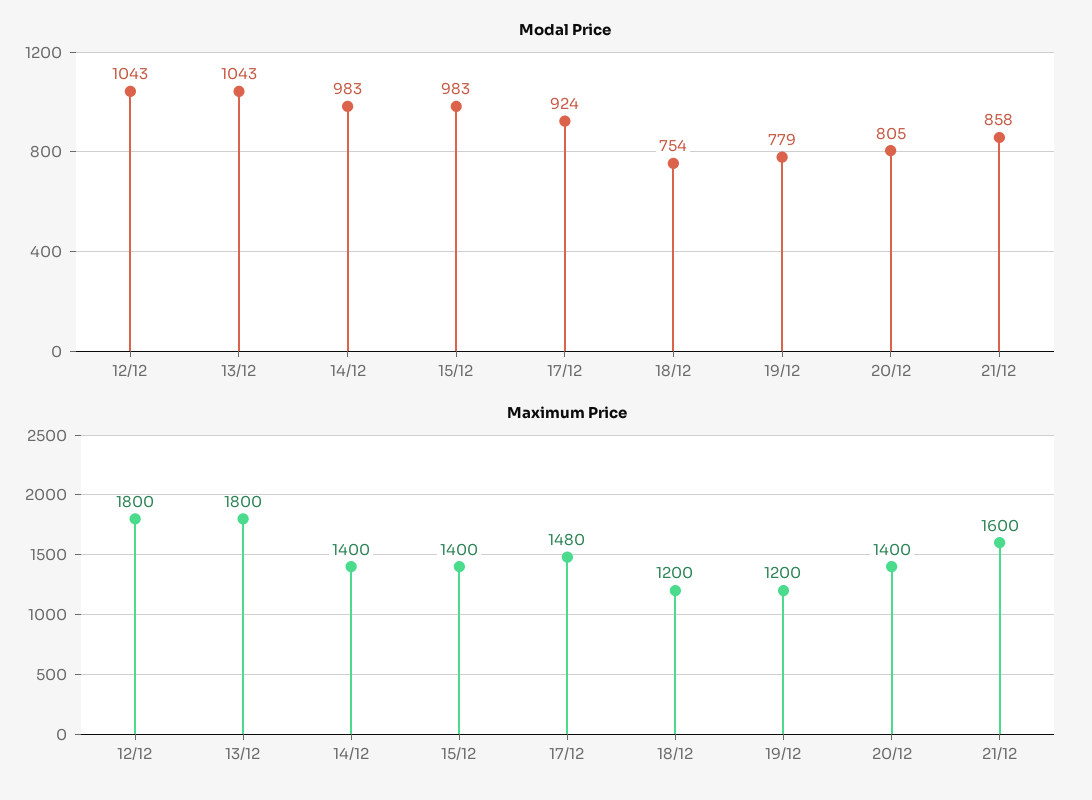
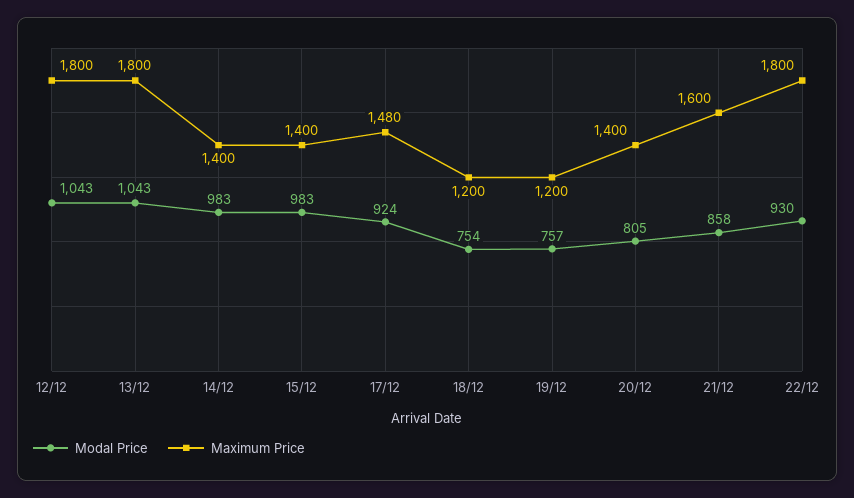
Modal Price, 19/12: 779 -> 757
Modal Price, 22/12: none -> 930
Maximum Price, 22/12: none -> 1800

